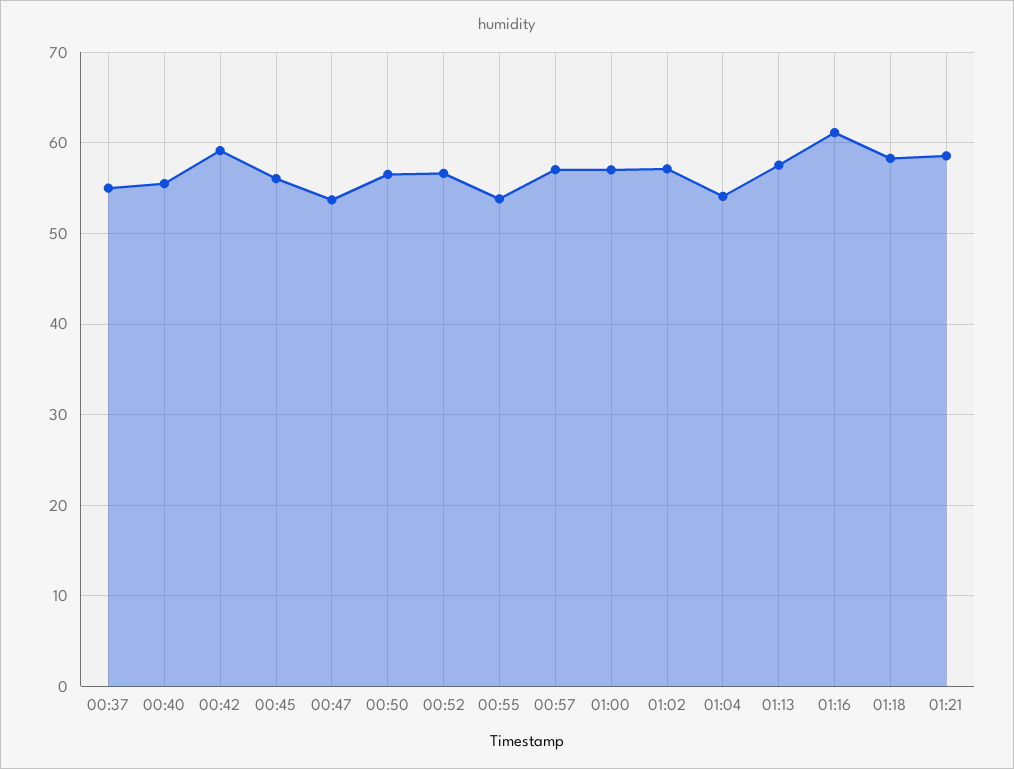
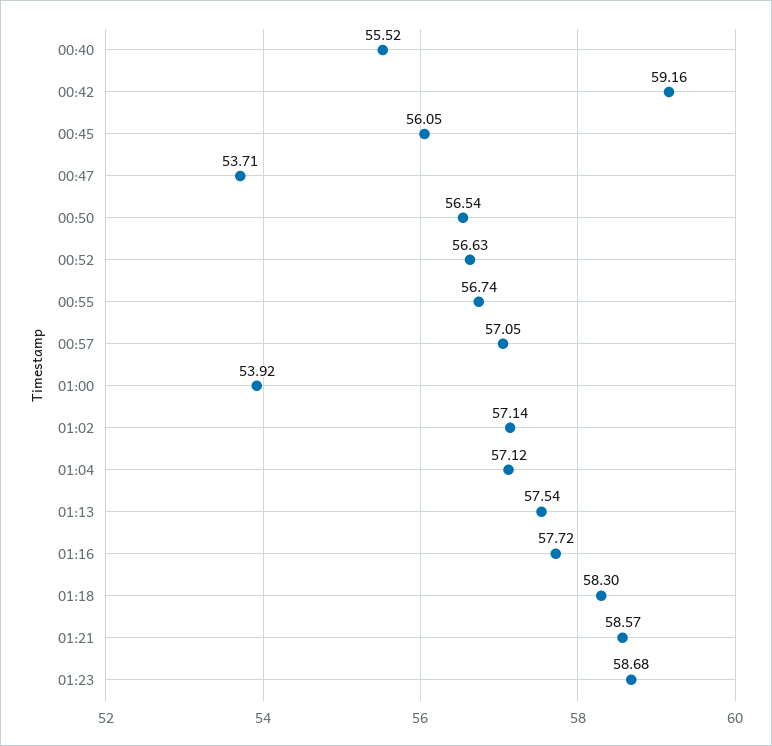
00:37: 55 -> none
00:55: 54 -> 56.74
01:00: 57 -> 53.92
01:04: 54 -> 57.12
01:16: 61 -> 57.72
01:23: none -> 58.68

